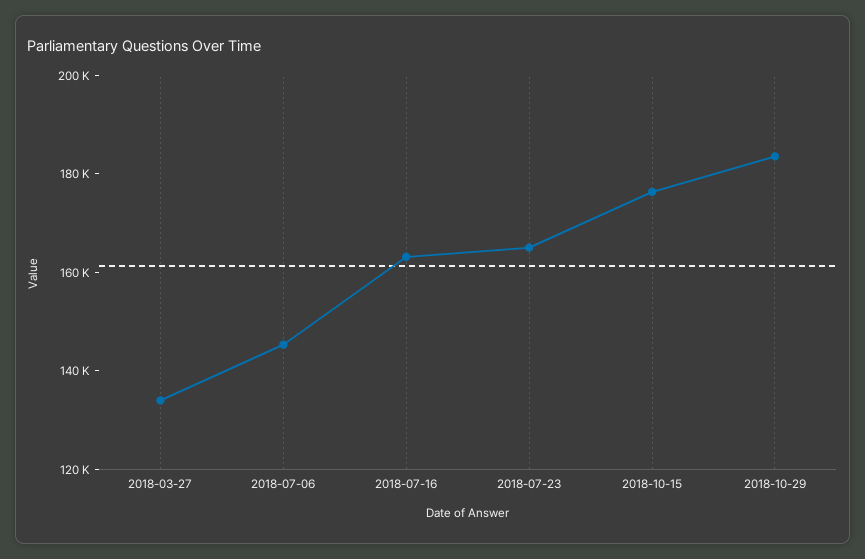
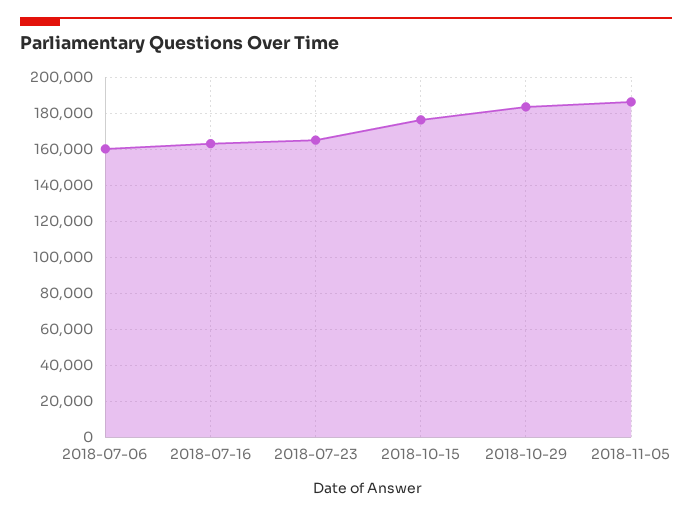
2018-03-27: 135000 -> none
2018-07-06: 145000 -> 160000
2018-11-05: none -> 185000

